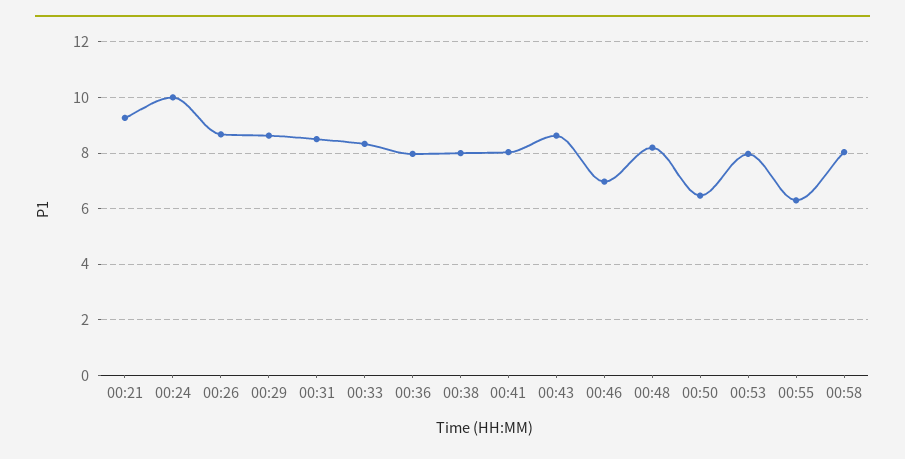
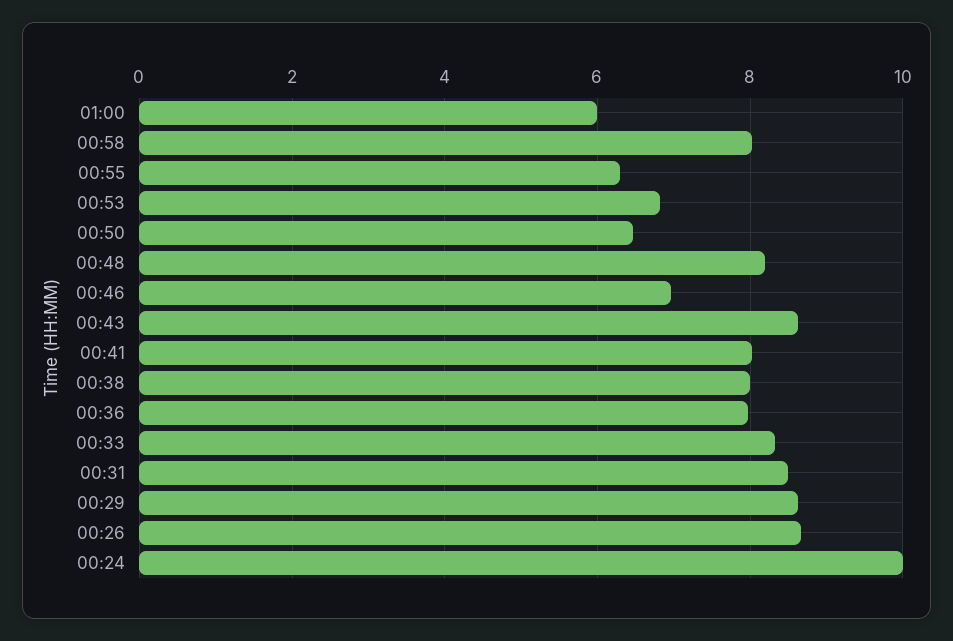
00:21: 9.25 -> none
00:53: 8 -> 6.8
01:00: none -> 6

